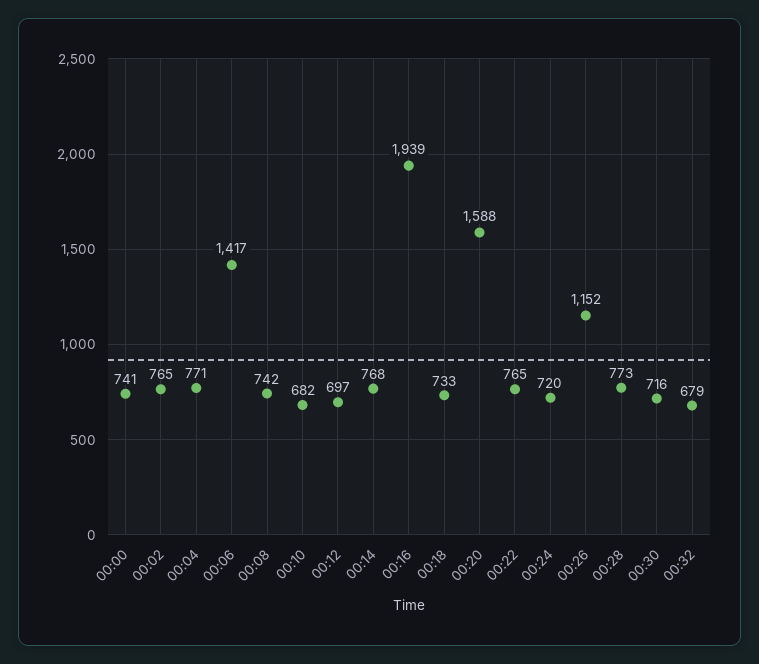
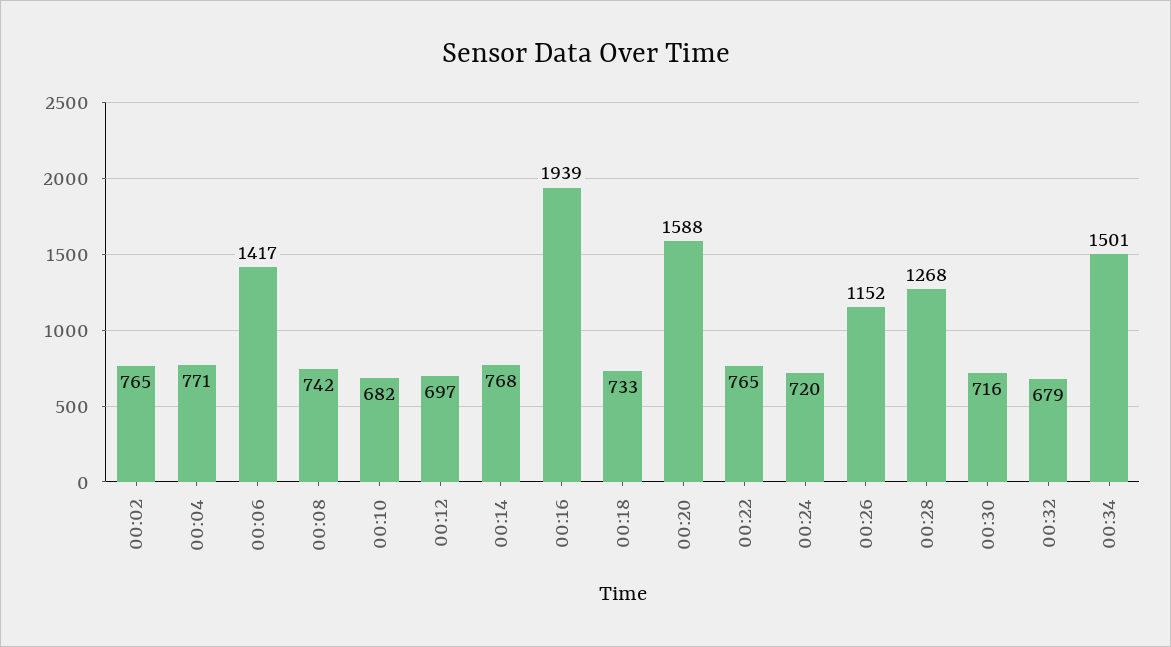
00:00: 741 -> none
00:28: 773 -> 1268
00:34: none -> 1501

